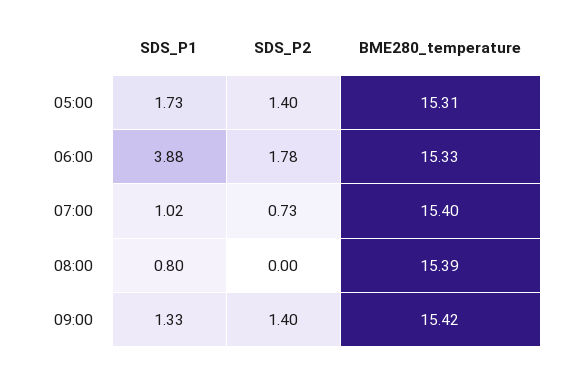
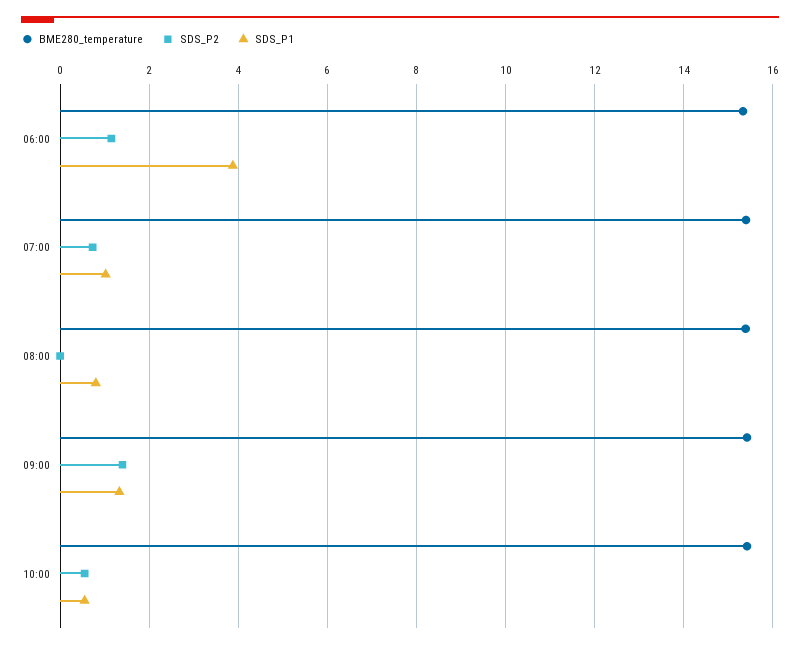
SDS_P1, 05:00: 1.73 -> none
SDS_P2, 05:00: 1.4 -> none
BME280_temperature, 05:00: 15.31 -> none
SDS_P2, 06:00: 1.78 -> 1.2
BME280_temperature, 10:00: none -> 15.4
SDS_P2, 10:00: none -> 0.6
SDS_P1, 10:00: none -> 0.6

